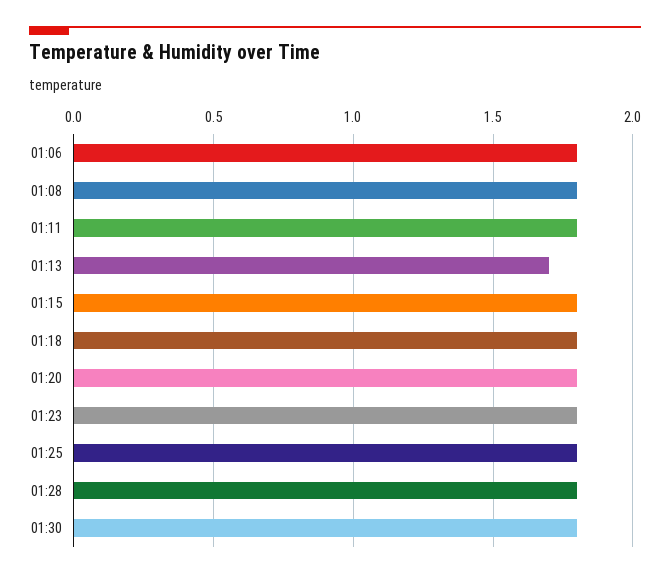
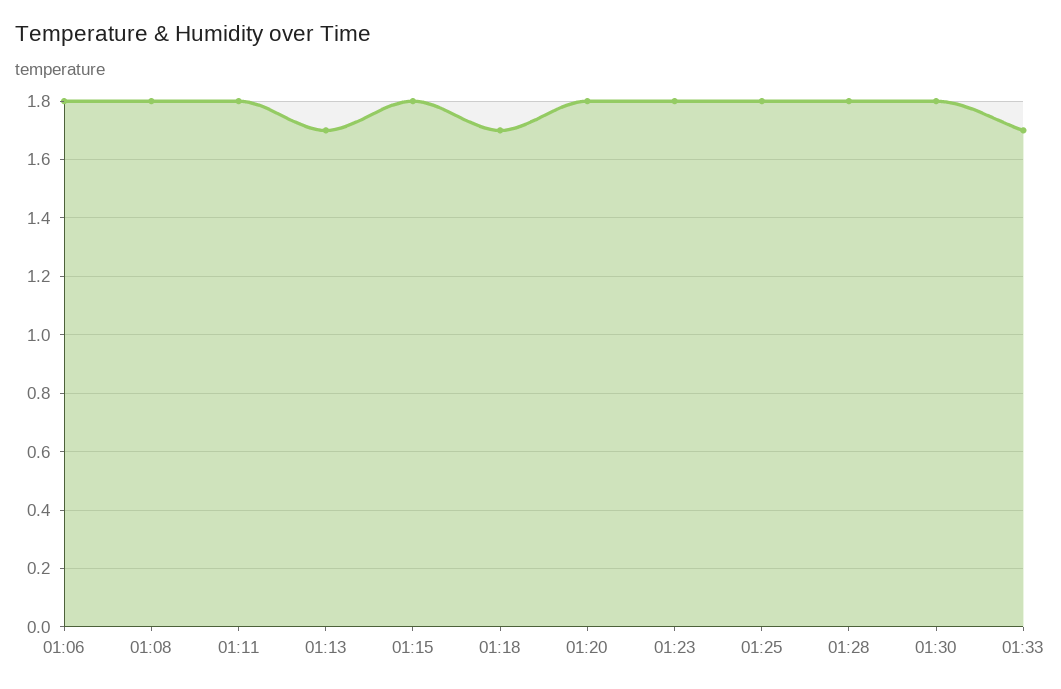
01:18: 1.8 -> 1.7
01:33: none -> 1.7

